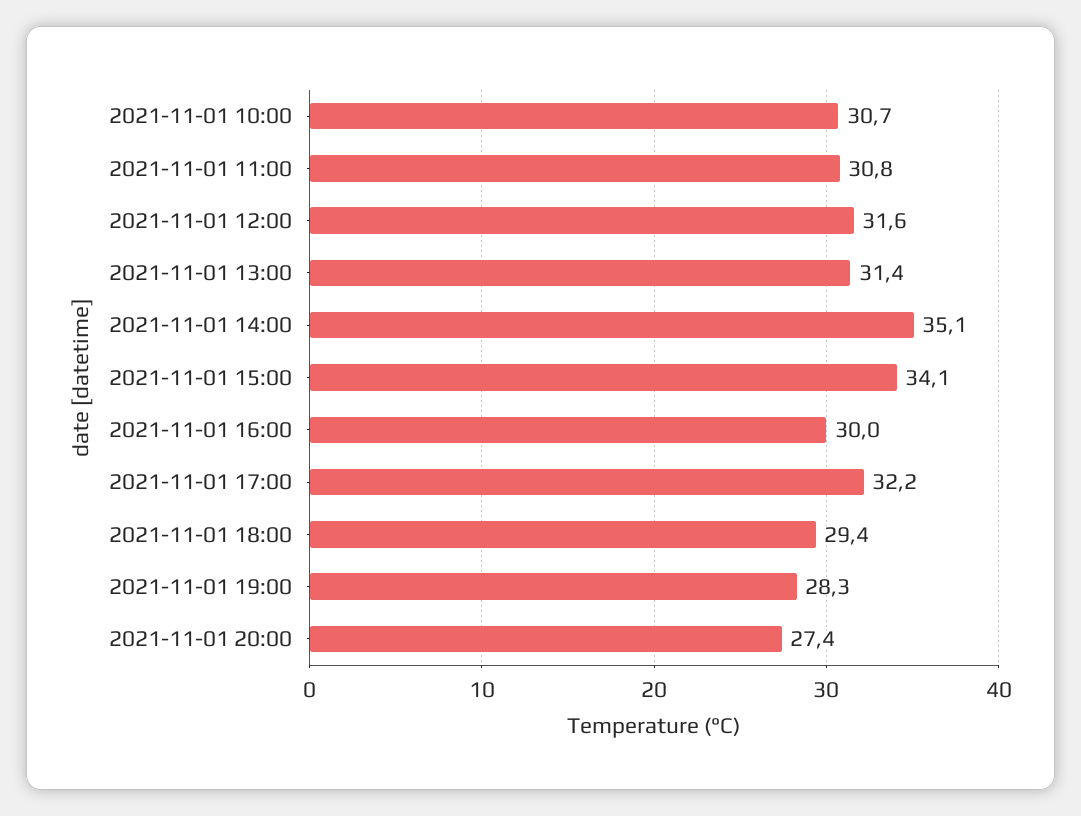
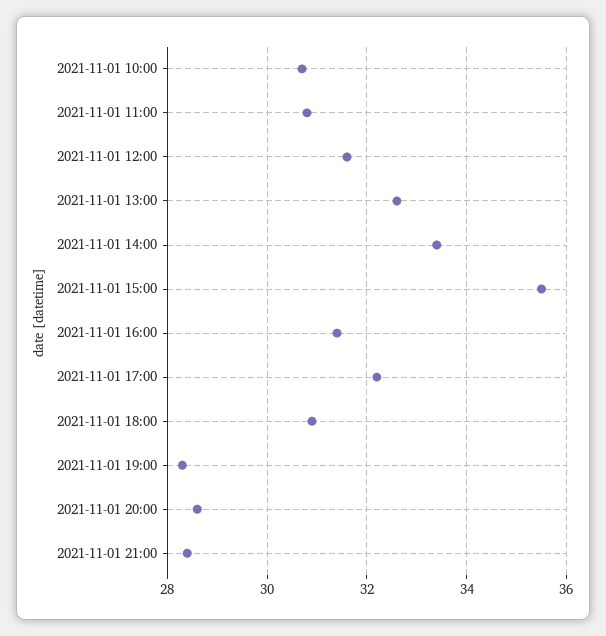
2021-11-01 13:00: 31.4 -> 32.5
2021-11-01 14:00: 35.1 -> 33.5
2021-11-01 15:00: 34.1 -> 35.5
2021-11-01 16:00: 30 -> 31.5
2021-11-01 18:00: 29.4 -> 31
2021-11-01 20:00: 27.4 -> 28.5
2021-11-01 21:00: none -> 28.5

